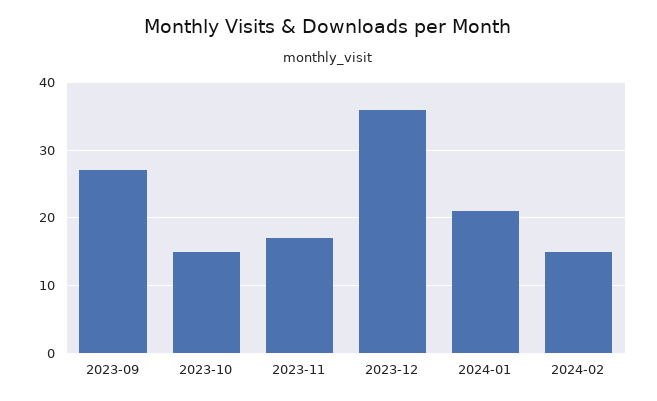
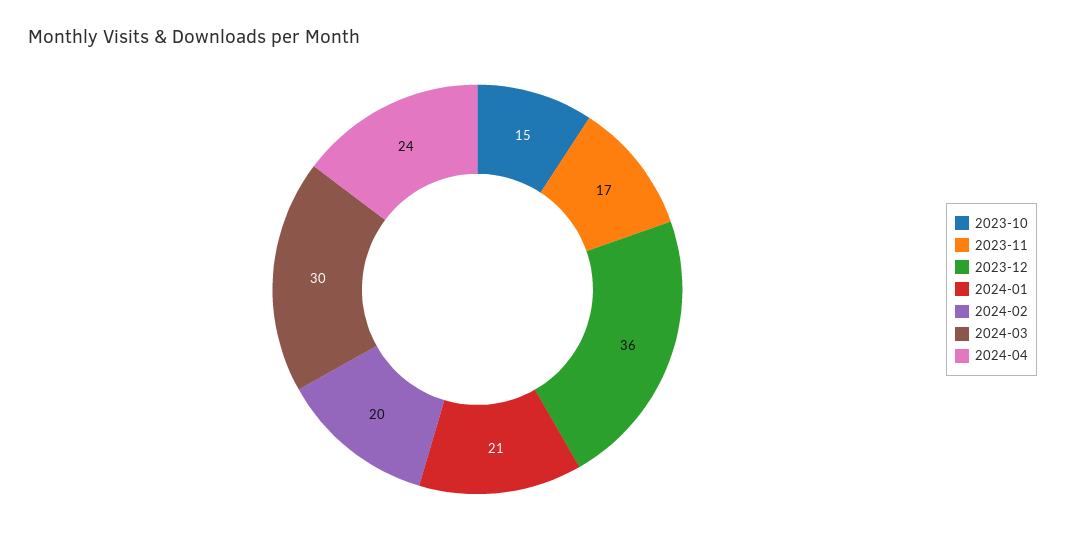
2023-09: 27 -> none
2024-02: 15 -> 20
2024-03: none -> 30
2024-04: none -> 24

